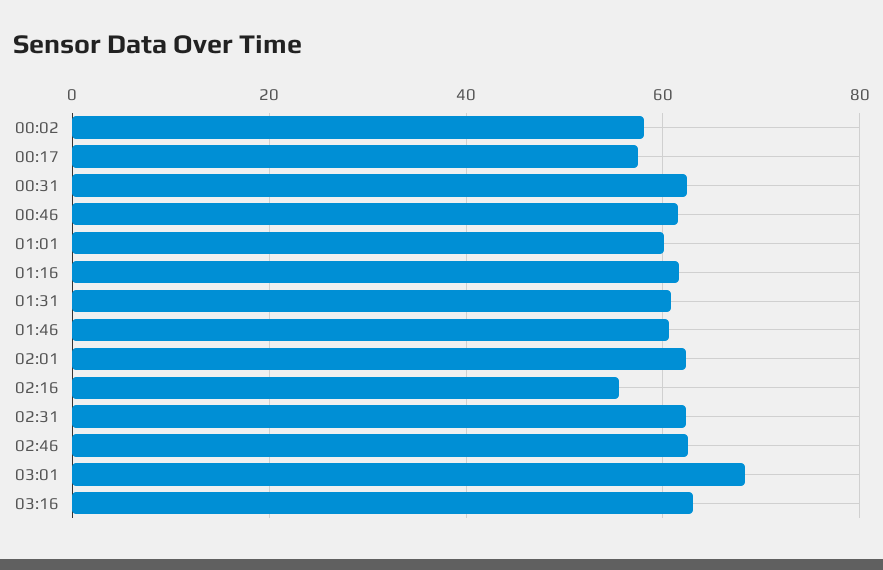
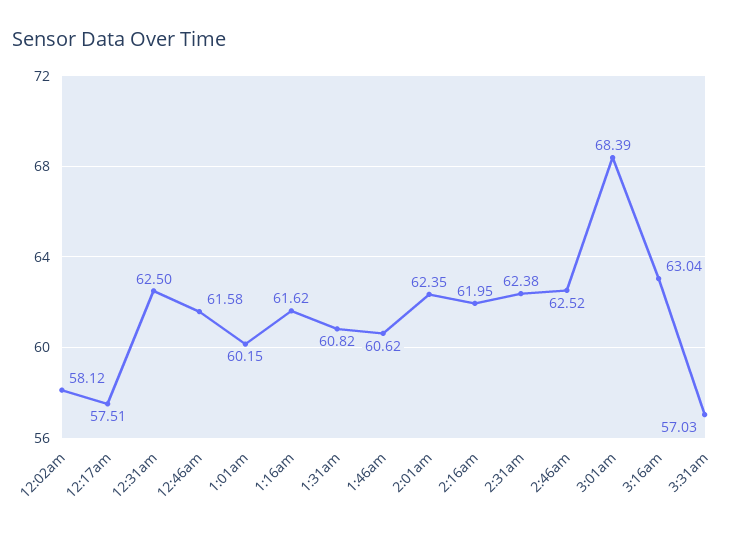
02:16: 56 -> 61.95
3:31am: none -> 57.03

